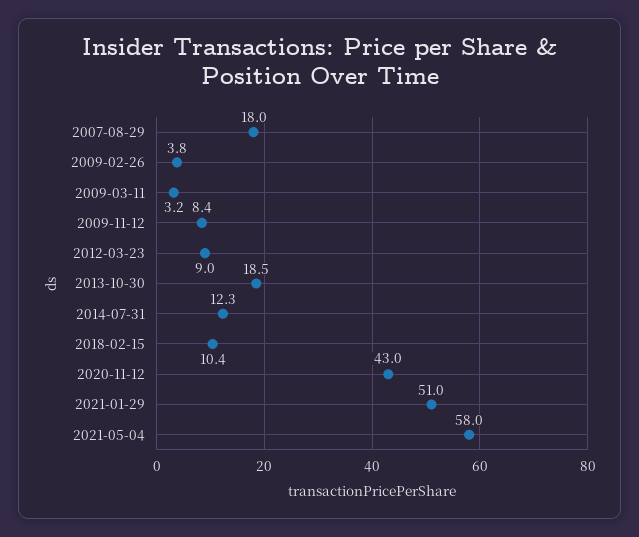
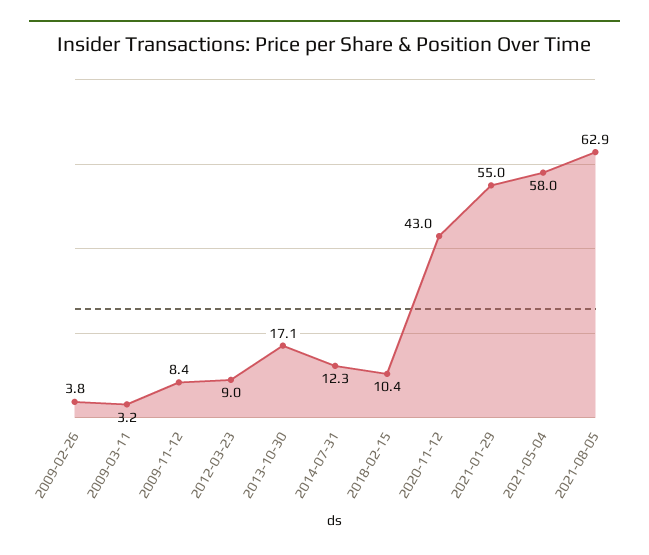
2007-08-29: 18 -> none
2013-10-30: 18.5 -> 17.1
2021-01-29: 51 -> 55
2021-08-05: none -> 62.9

